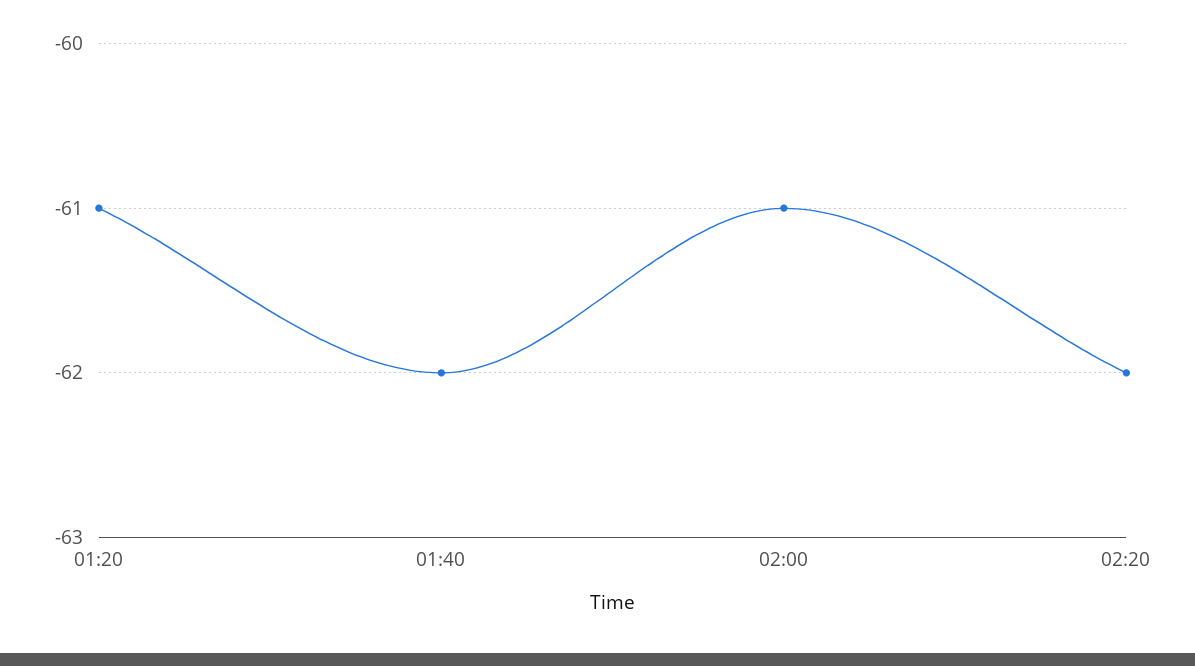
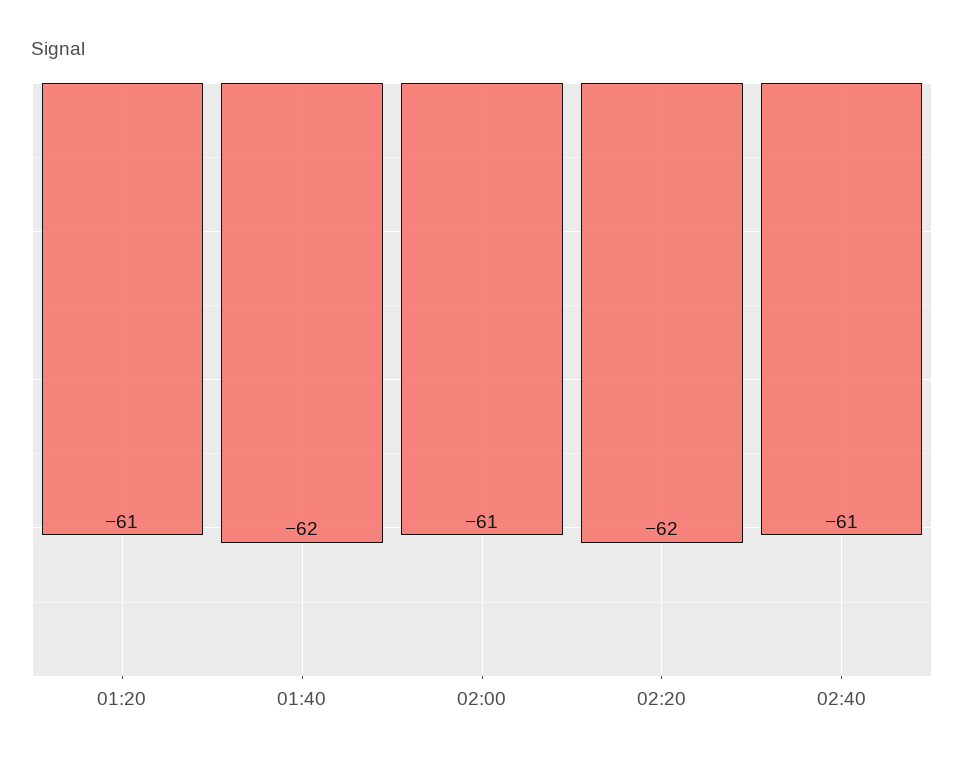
02:40: none -> -61

